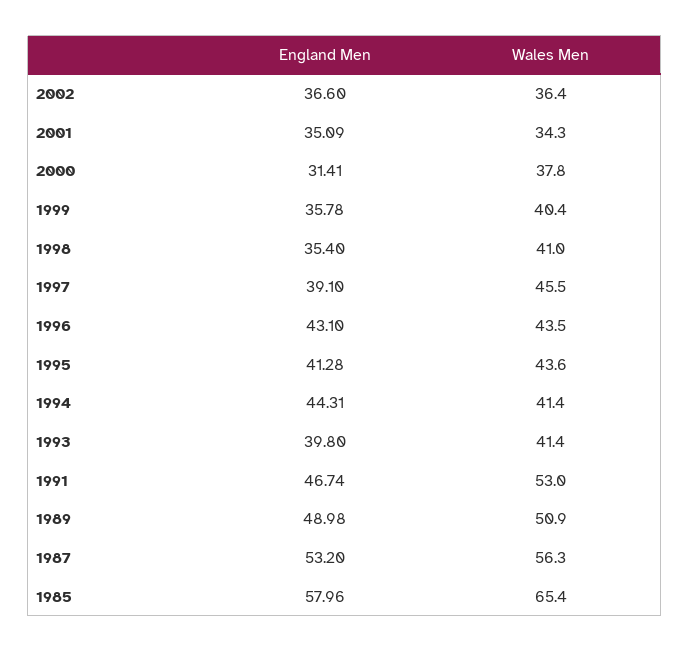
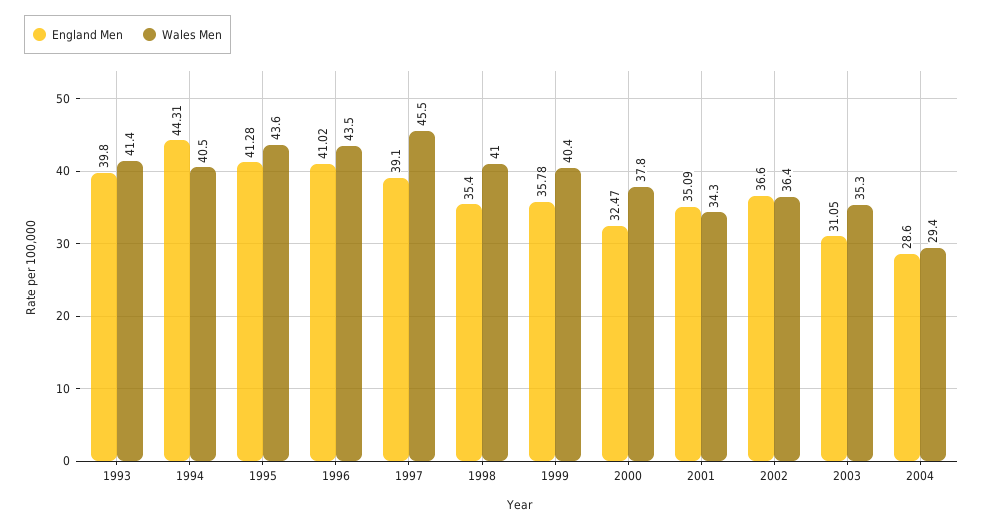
England Men, 2000: 31.41 -> 32.47
England Men, 1996: 43.1 -> 41.02
Wales Men, 1994: 41.4 -> 40.5
England Men, 1991: 46.74 -> none
Wales Men, 1991: 53 -> none
England Men, 1989: 48.98 -> none
Wales Men, 1989: 50.9 -> none
England Men, 1987: 53.2 -> none
Wales Men, 1987: 56.3 -> none
England Men, 1985: 57.96 -> none
Wales Men, 1985: 65.4 -> none
England Men, 2003: none -> 31.05
Wales Men, 2003: none -> 35.3
England Men, 2004: none -> 28.6
Wales Men, 2004: none -> 29.4

